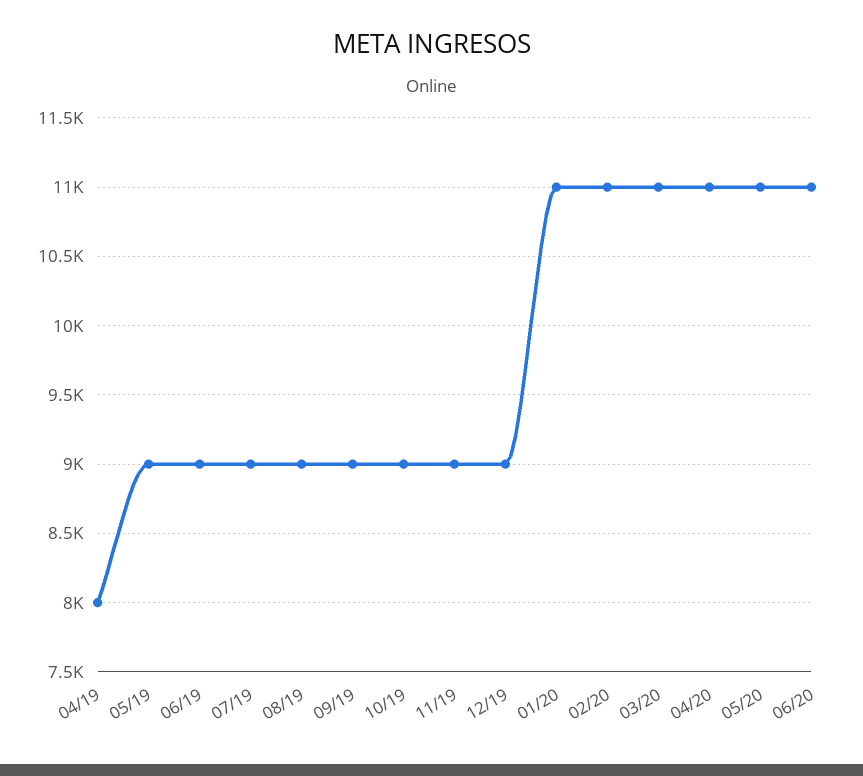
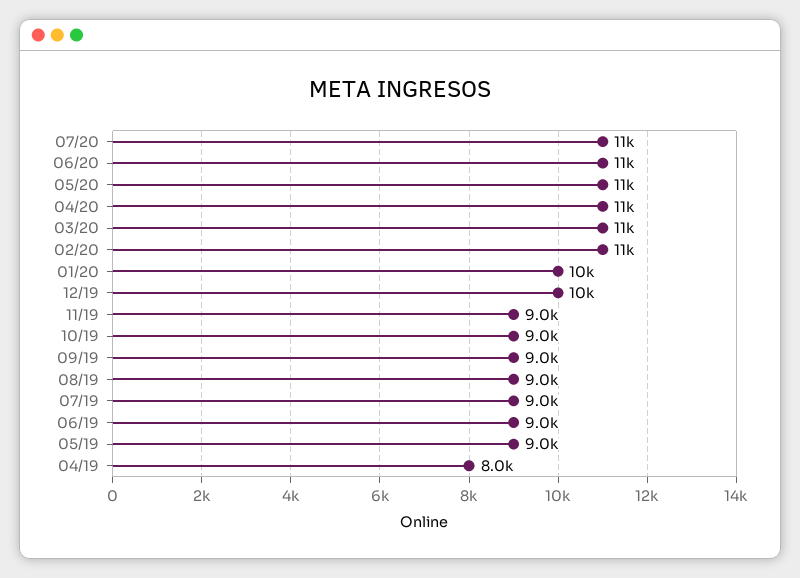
12/19: 9000 -> 10000
01/20: 11000 -> 10000
07/20: none -> 11000

